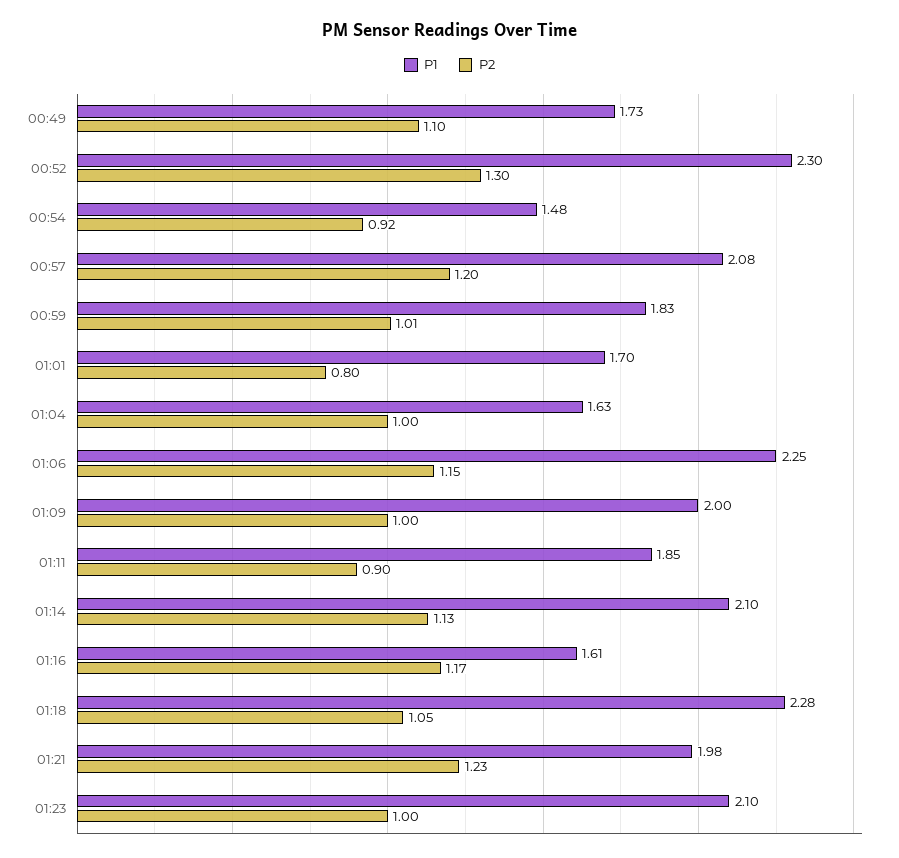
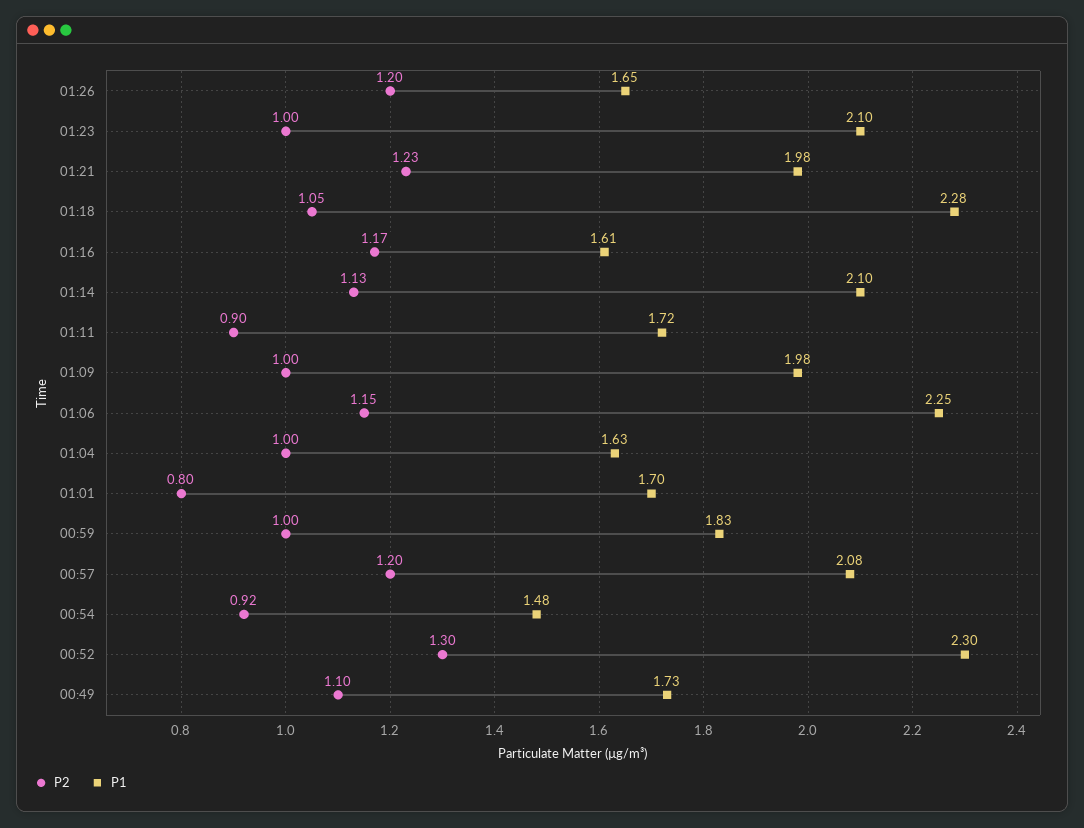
P2, 00:59: 1.01 -> 1
P1, 01:09: 2 -> 1.98
P1, 01:11: 1.85 -> 1.72
P2, 01:26: none -> 1.2
P1, 01:26: none -> 1.65

